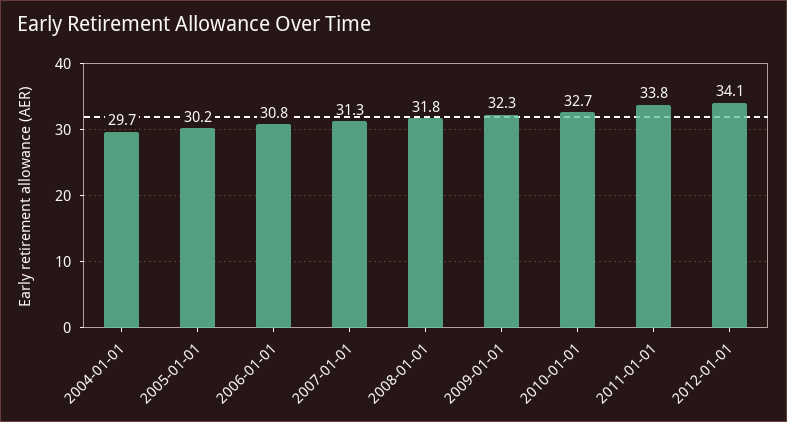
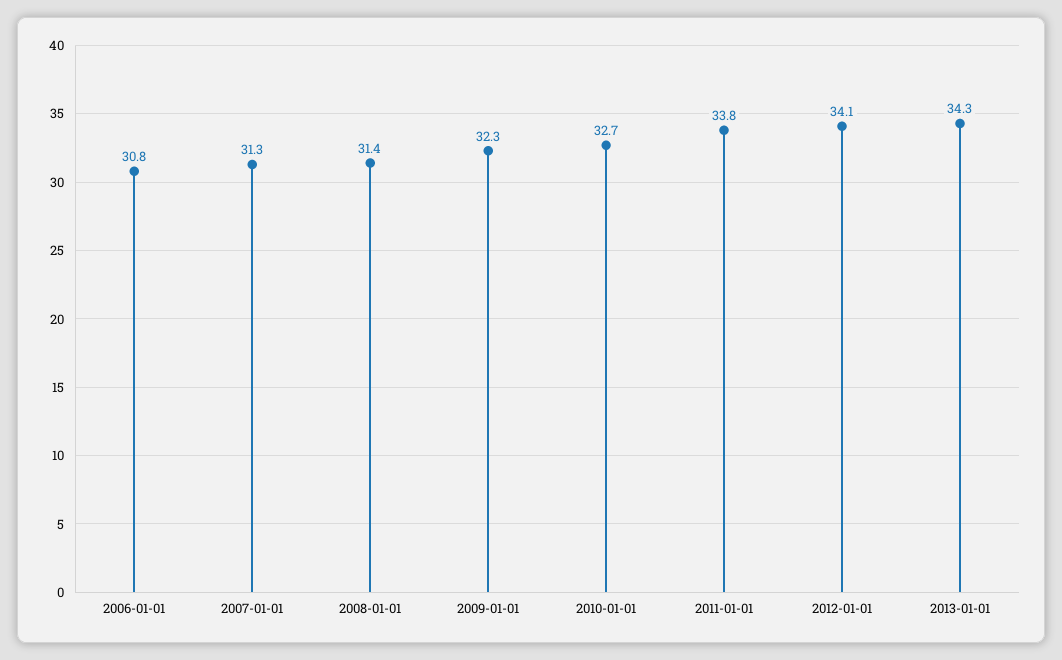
2004-01-01: 29.7 -> none
2005-01-01: 30.2 -> none
2008-01-01: 31.8 -> 31.4
2013-01-01: none -> 34.3

